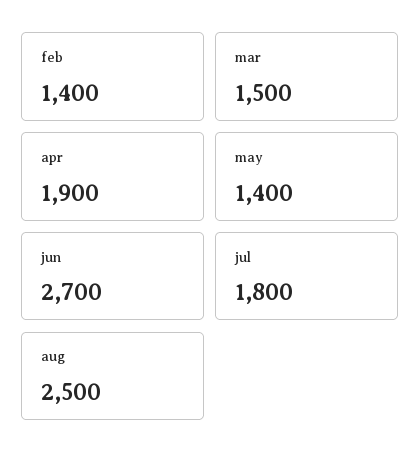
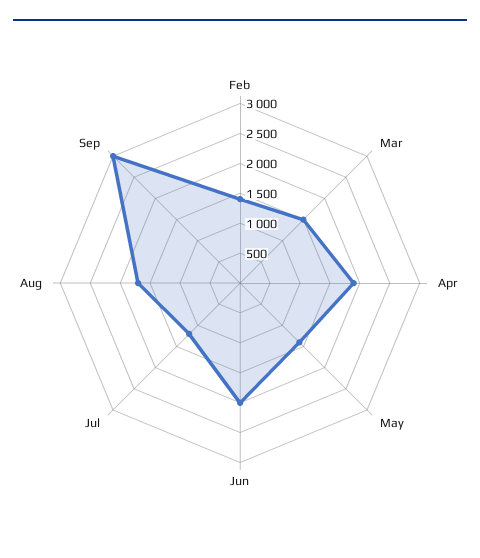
jun: 2700 -> 2000
jul: 1800 -> 1250
aug: 2500 -> 1750
Sep: none -> 3000

